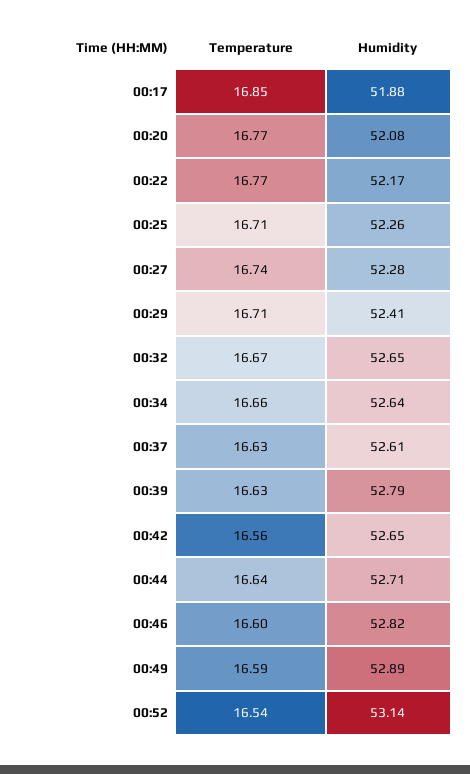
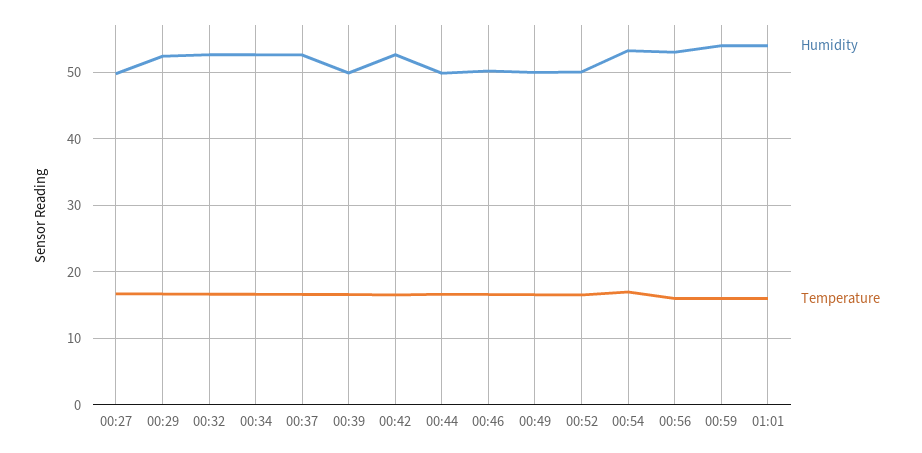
Temperature, 00:17: 16.85 -> none
Humidity, 00:17: 51.88 -> none
Temperature, 00:20: 16.77 -> none
Humidity, 00:20: 52.08 -> none
Temperature, 00:22: 16.77 -> none
Humidity, 00:22: 52.17 -> none
Temperature, 00:25: 16.71 -> none
Humidity, 00:25: 52.26 -> none
Humidity, 00:27: 52.28 -> 50
Humidity, 00:39: 52.79 -> 50
Humidity, 00:44: 52.71 -> 50
Humidity, 00:46: 52.82 -> 50
Humidity, 00:49: 52.89 -> 50
Humidity, 00:52: 53.14 -> 50
Humidity, 00:54: none -> 53
Temperature, 00:54: none -> 17
Humidity, 00:56: none -> 53
Temperature, 00:56: none -> 16
Humidity, 00:59: none -> 54
Temperature, 00:59: none -> 16
Humidity, 01:01: none -> 54
Temperature, 01:01: none -> 16

